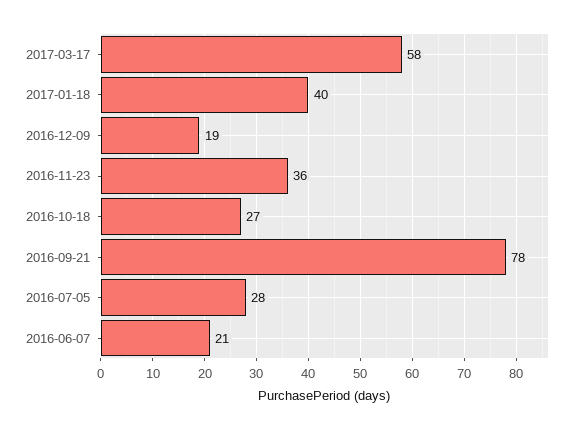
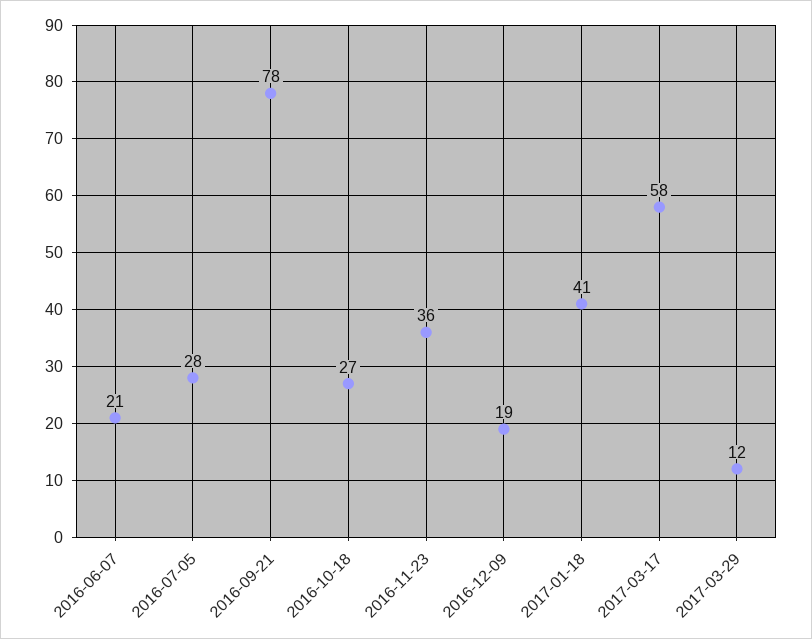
2017-01-18: 40 -> 41
2017-03-29: none -> 12

